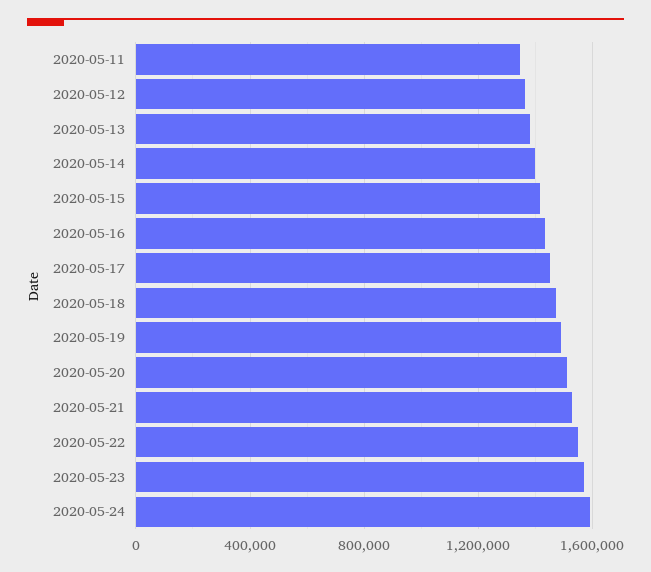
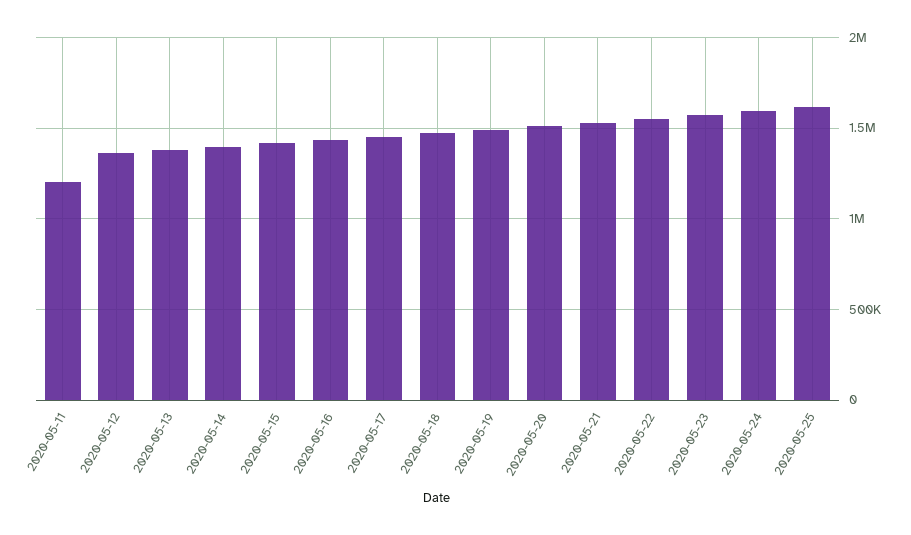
2020-05-11: 1350000 -> 1200000
2020-05-25: none -> 1600000

